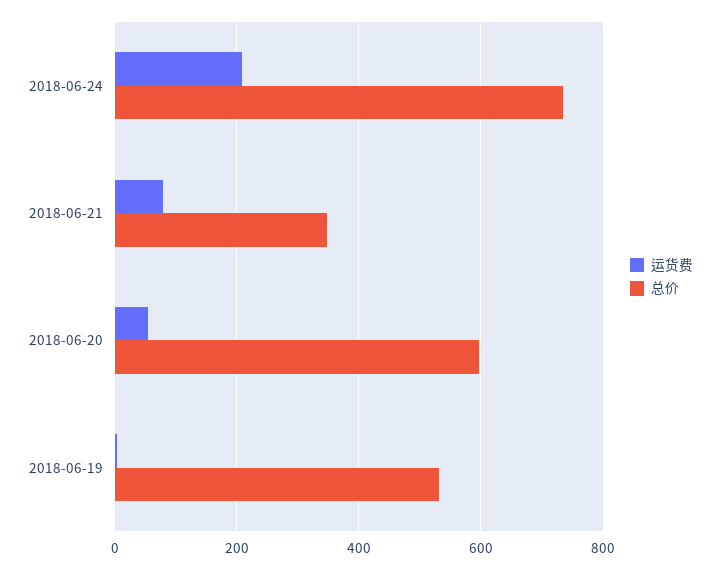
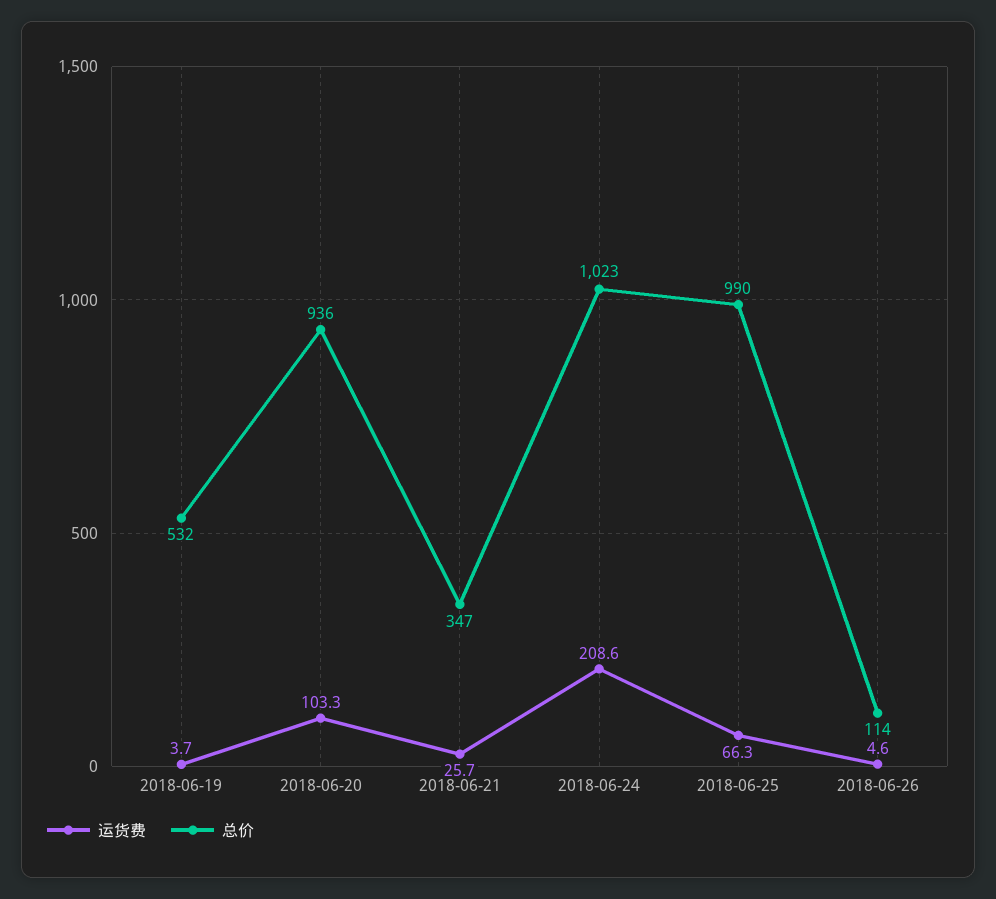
总价, 2018-06-24: 740 -> 1023
运货费, 2018-06-21: 80 -> 25.7
运货费, 2018-06-20: 60 -> 103.3
总价, 2018-06-20: 600 -> 936
运货费, 2018-06-25: none -> 66.3
总价, 2018-06-25: none -> 990
运货费, 2018-06-26: none -> 4.6
总价, 2018-06-26: none -> 114

